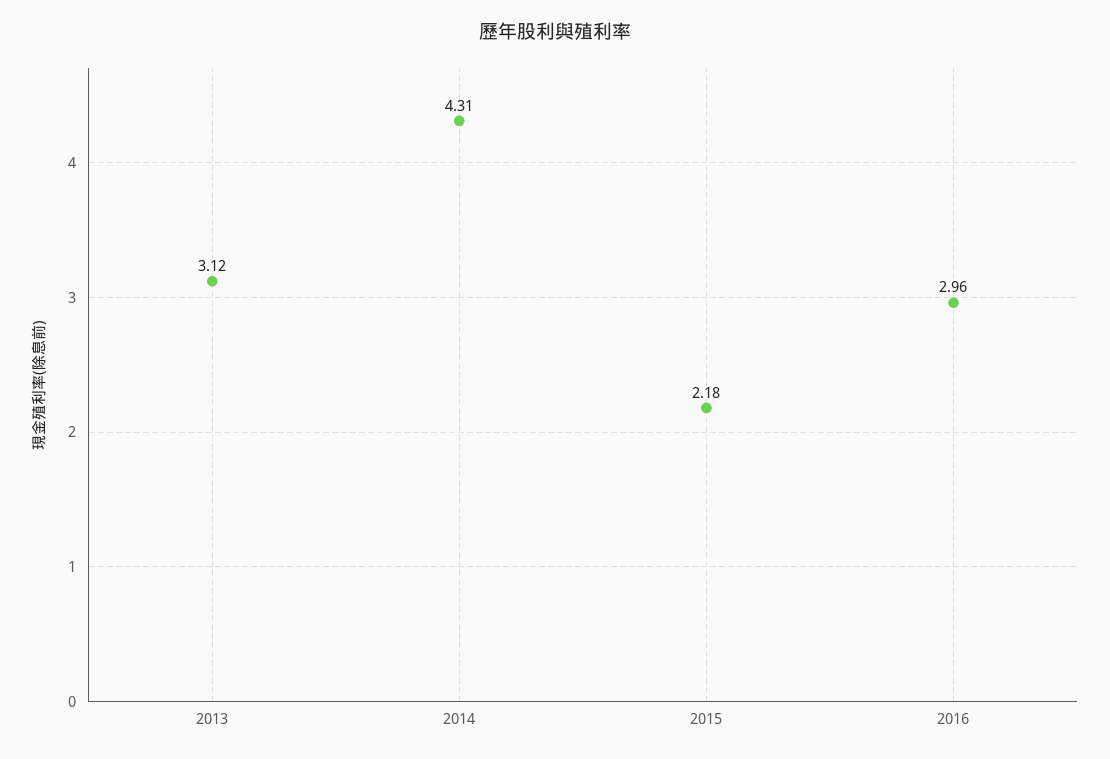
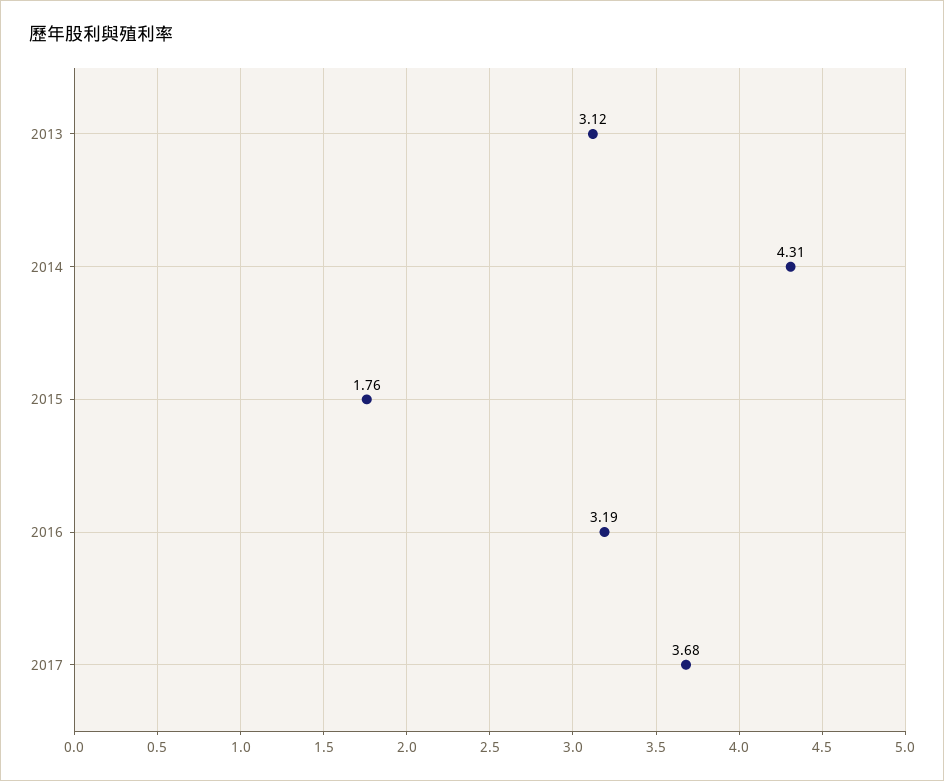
2015: 2.18 -> 1.76
2016: 2.96 -> 3.19
2017: none -> 3.68

